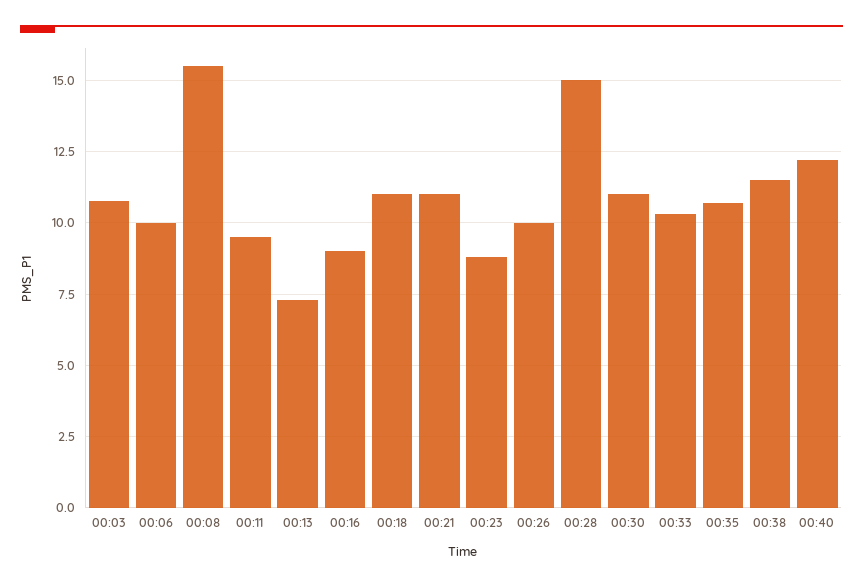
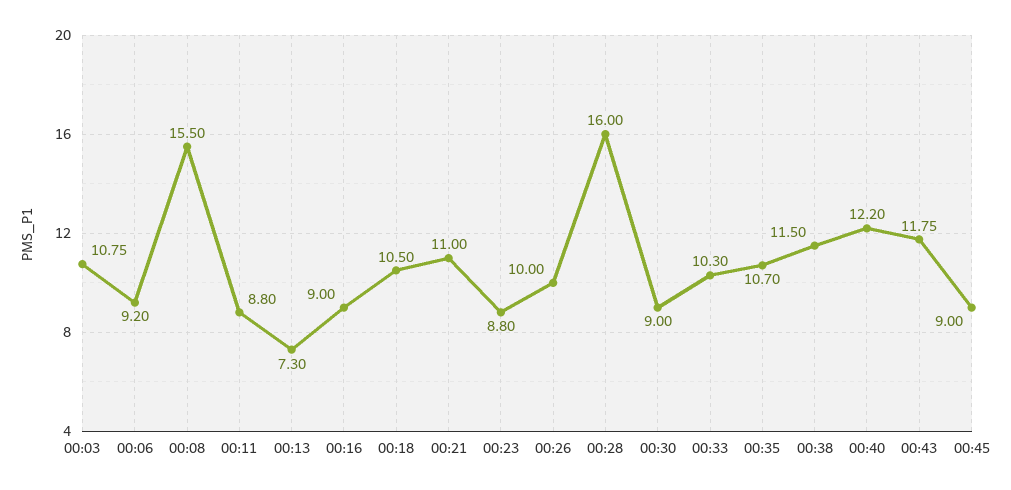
00:06: 10 -> 9.2
00:11: 9.5 -> 8.8
00:18: 11 -> 10.5
00:28: 15 -> 16
00:30: 11 -> 9
00:43: none -> 11.75
00:45: none -> 9

